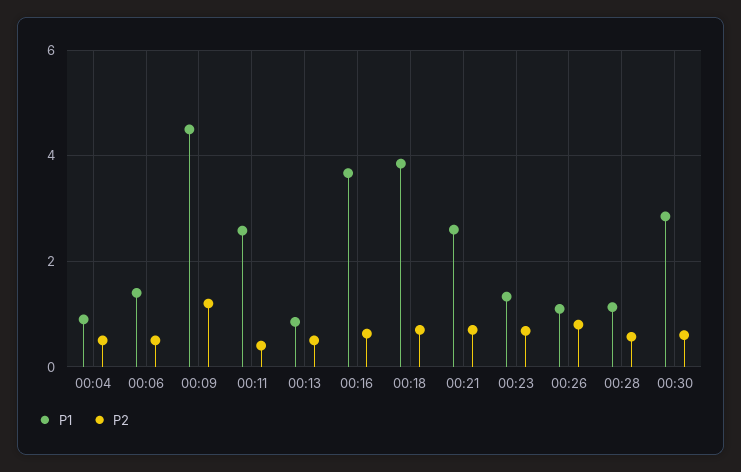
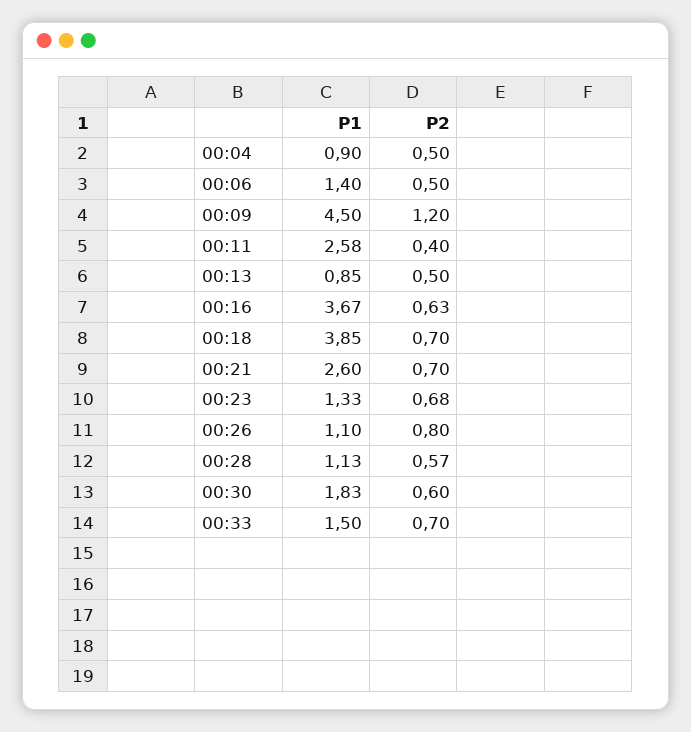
P1, 00:30: 2.8 -> 1.83
P1, 00:33: none -> 1.5
P2, 00:33: none -> 0.7

